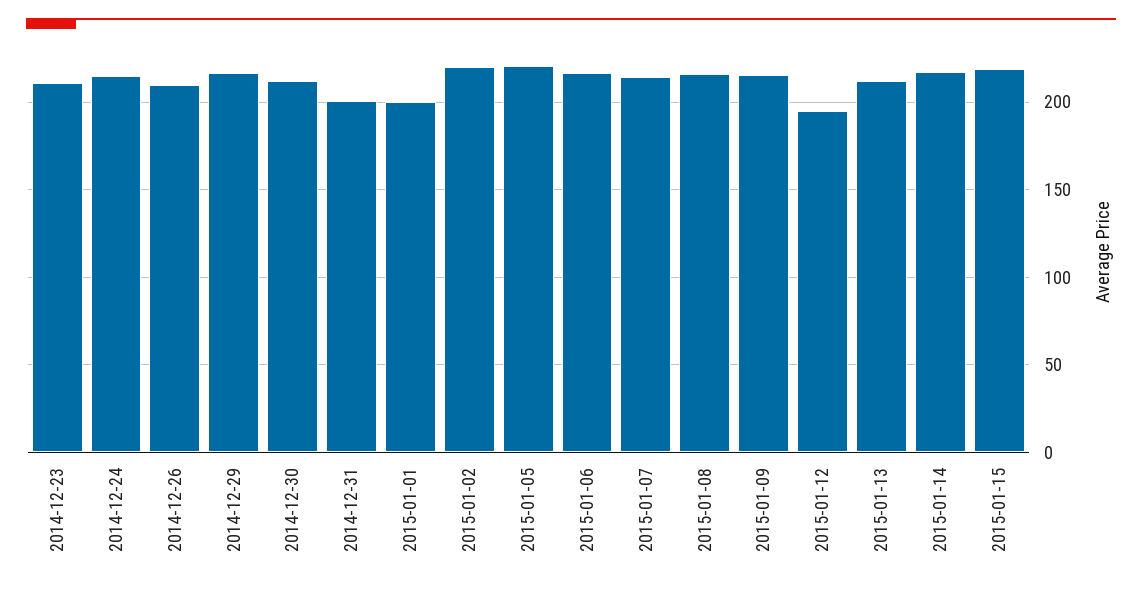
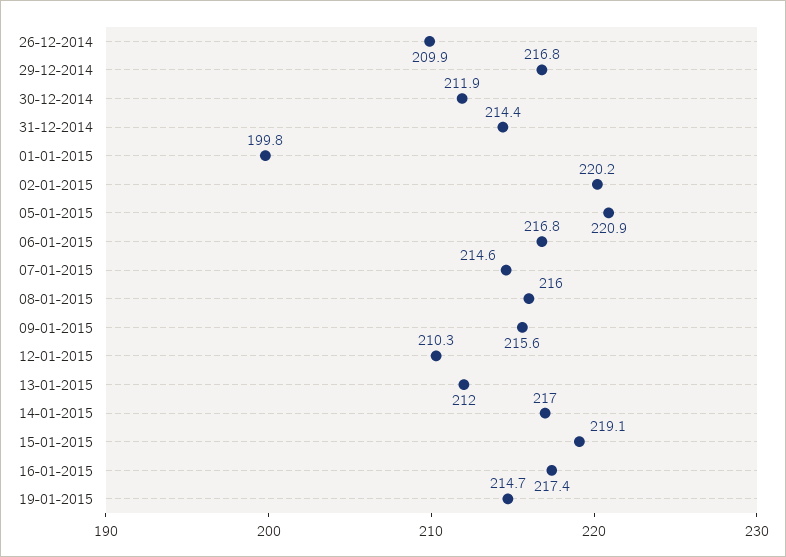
2014-12-23: 210 -> none
2014-12-24: 215 -> none
2014-12-31: 200 -> 214.4
2015-01-12: 195 -> 210.3
16-01-2015: none -> 217.4
19-01-2015: none -> 214.7

